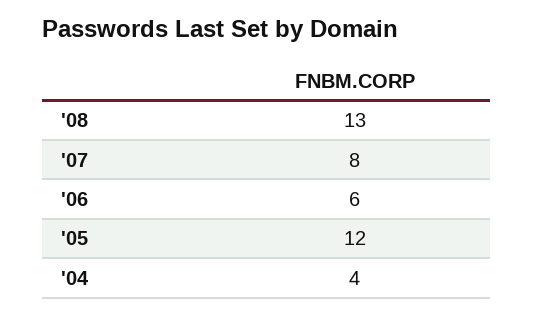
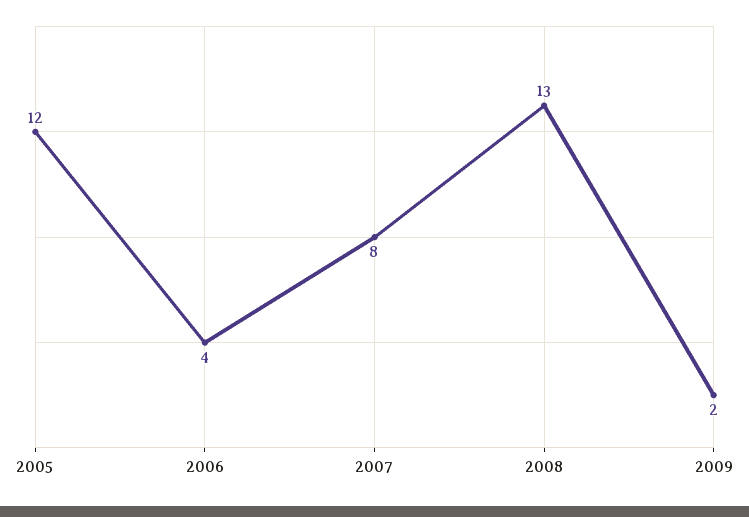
'06: 6 -> 4
'04: 4 -> none
2009: none -> 2

